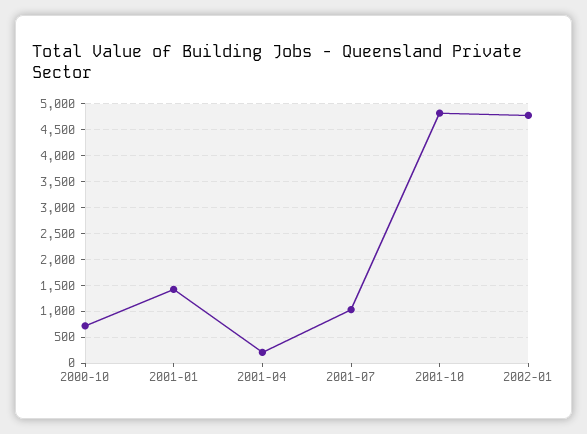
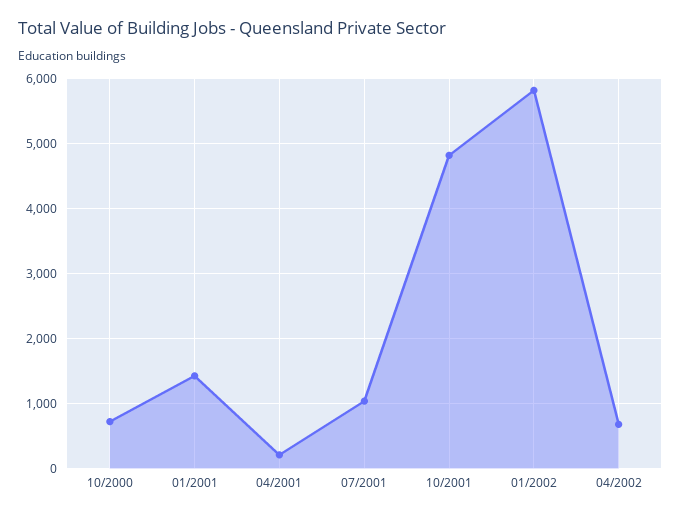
2002-01: 4750 -> 5800
04/2002: none -> 700

